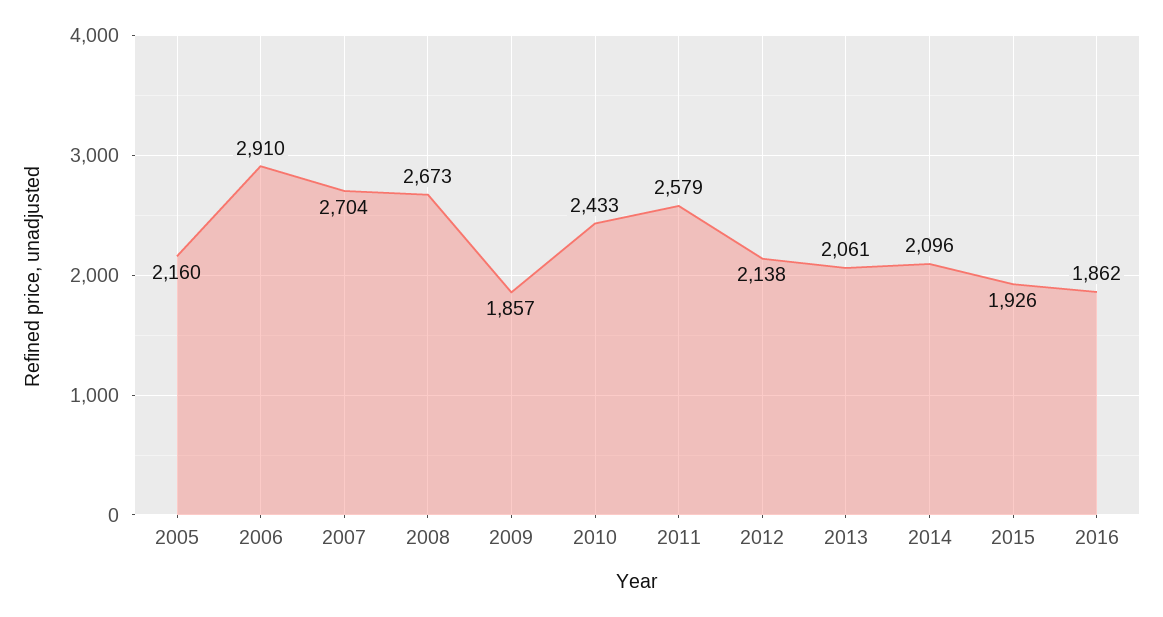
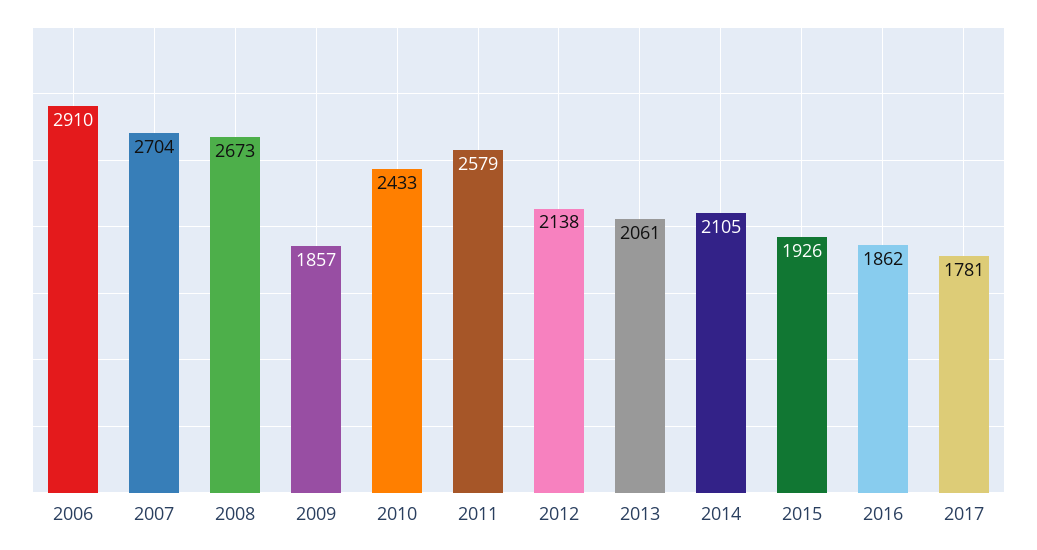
2005: 2160 -> none
2014: 2096 -> 2105
2017: none -> 1781

